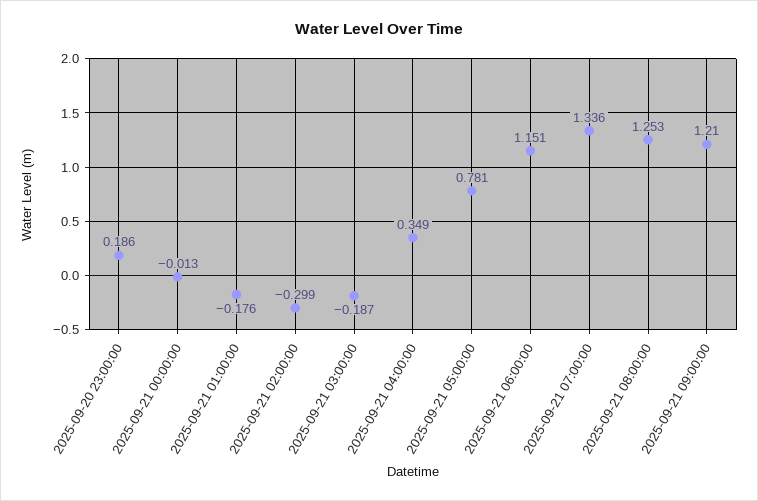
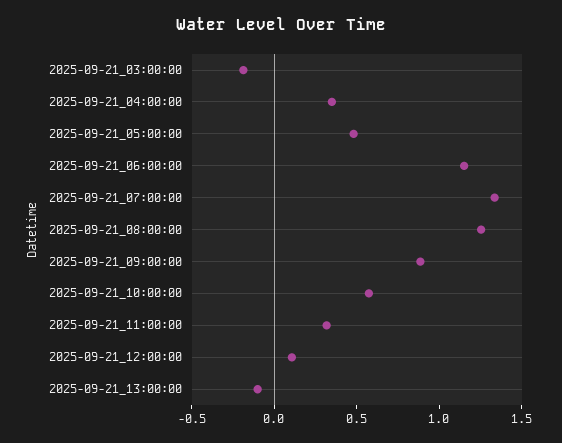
2025-09-20 23:00:00: 0.186 -> none
2025-09-21 00:00:00: -0.013 -> none
2025-09-21 01:00:00: -0.176 -> none
2025-09-21 02:00:00: -0.299 -> none
2025-09-21 05:00:00: 0.781 -> 0.5
2025-09-21 09:00:00: 1.21 -> 0.9
2025-09-21_10:00:00: none -> 0.6
2025-09-21_11:00:00: none -> 0.3
2025-09-21_12:00:00: none -> 0.1
2025-09-21_13:00:00: none -> -0.1

